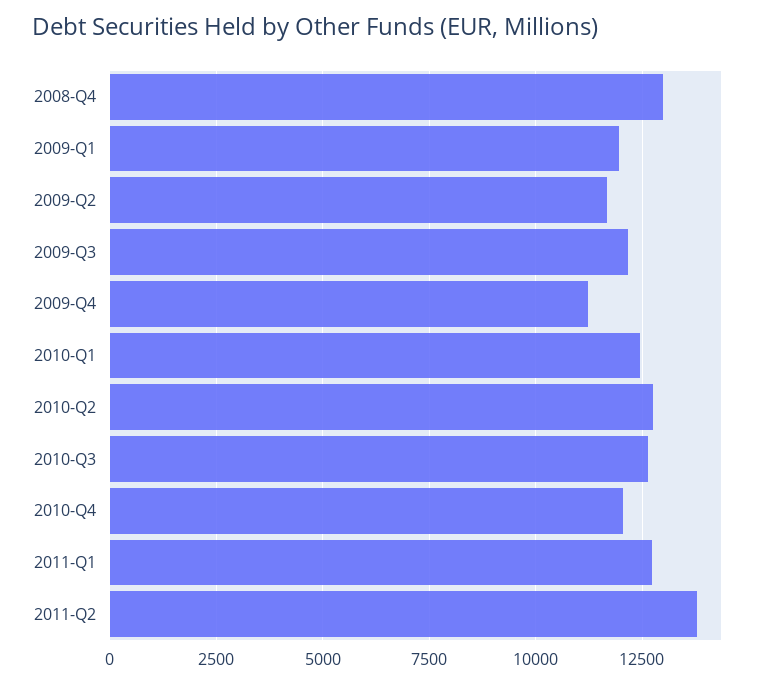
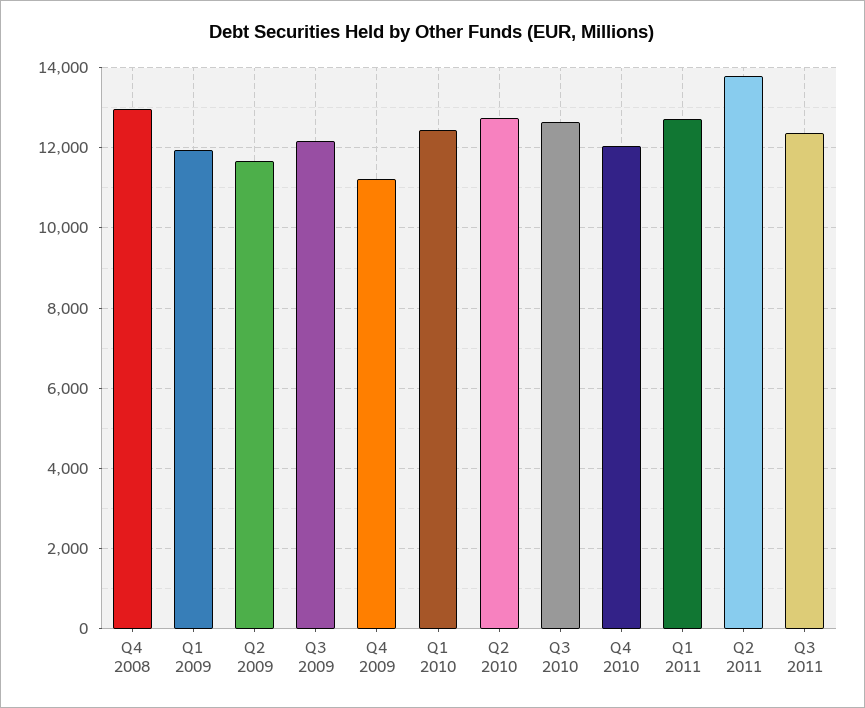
Q3 2011: none -> 12400

